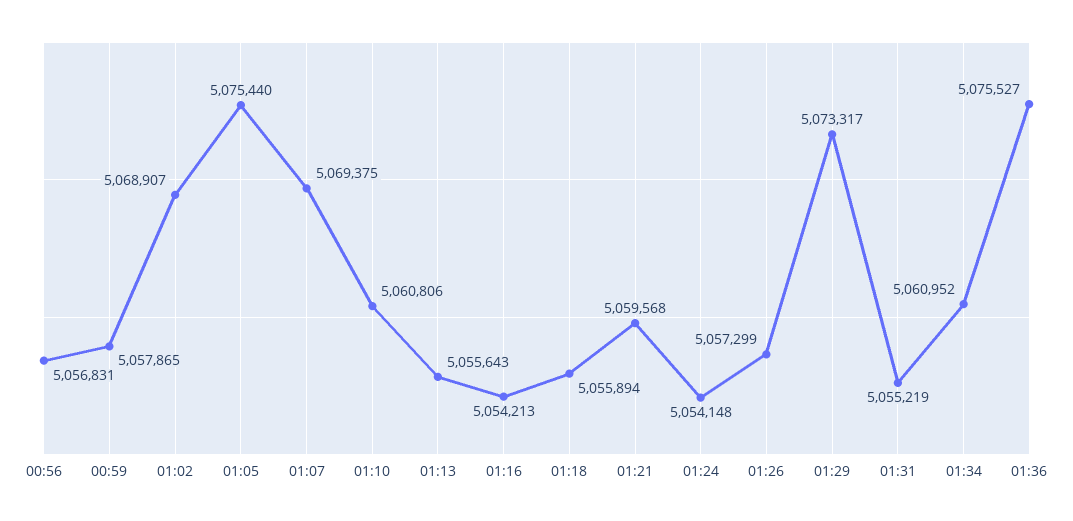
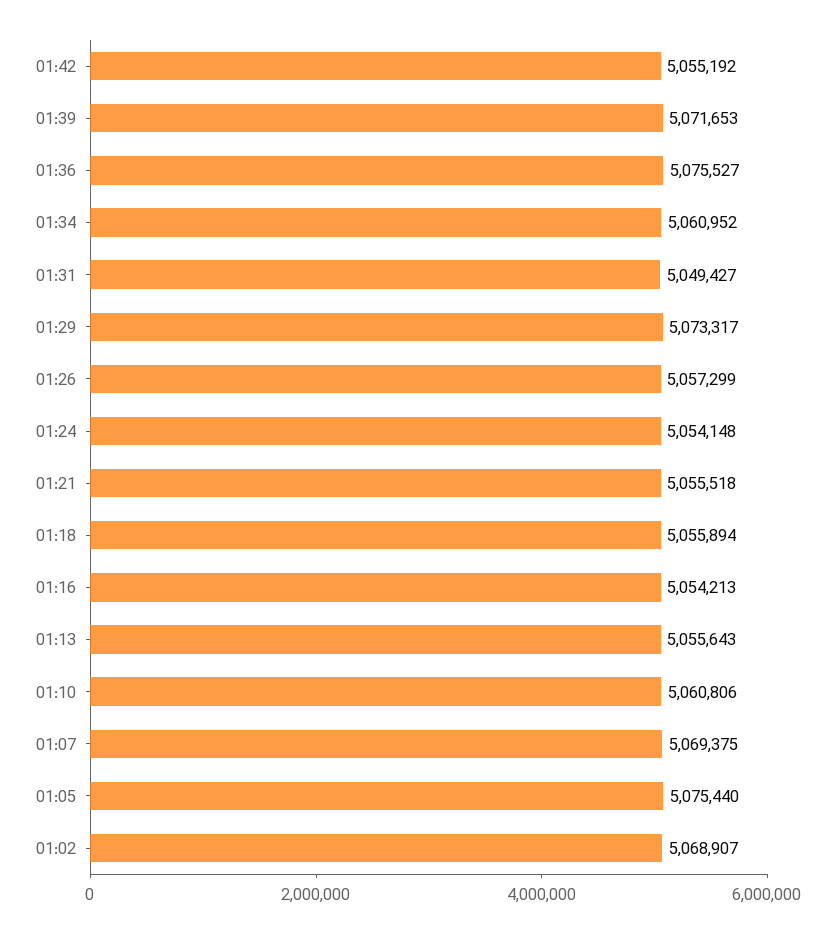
00:56: 5056831 -> none
00:59: 5057865 -> none
01:21: 5059568 -> 5055518
01:31: 5055219 -> 5049427
01:42: none -> 5055192
01:39: none -> 5071653

